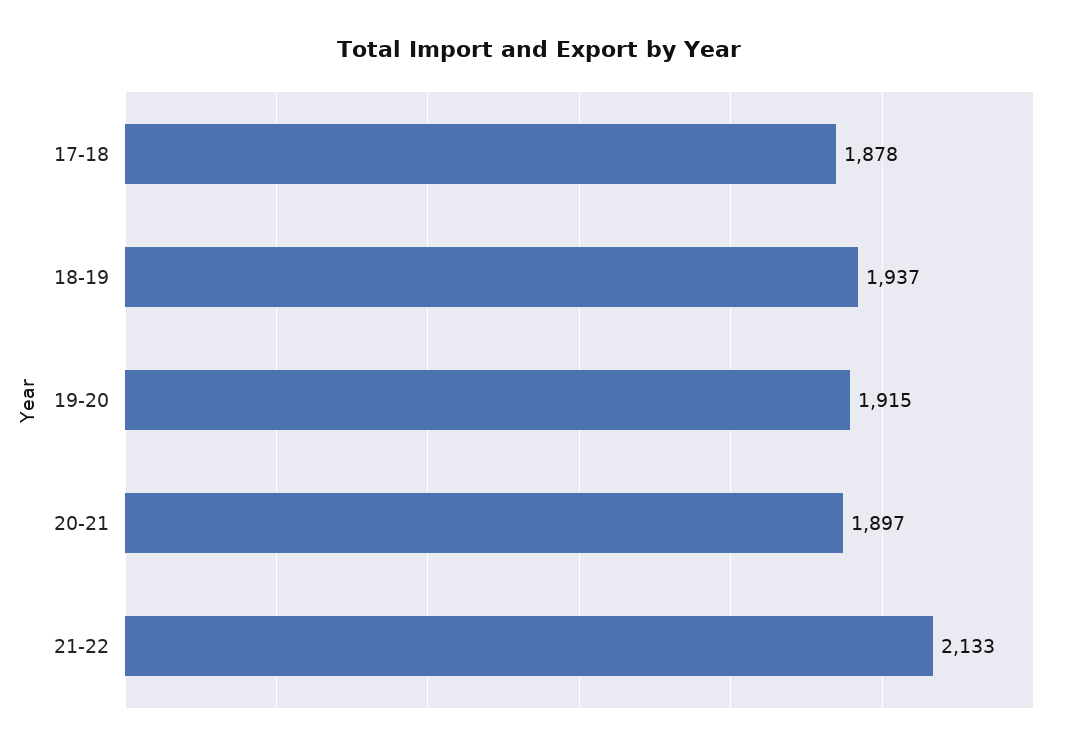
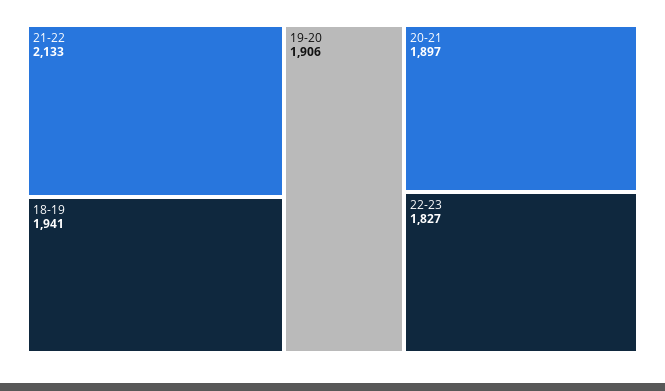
17-18: 1878 -> none
18-19: 1937 -> 1941
19-20: 1915 -> 1906
22-23: none -> 1827

